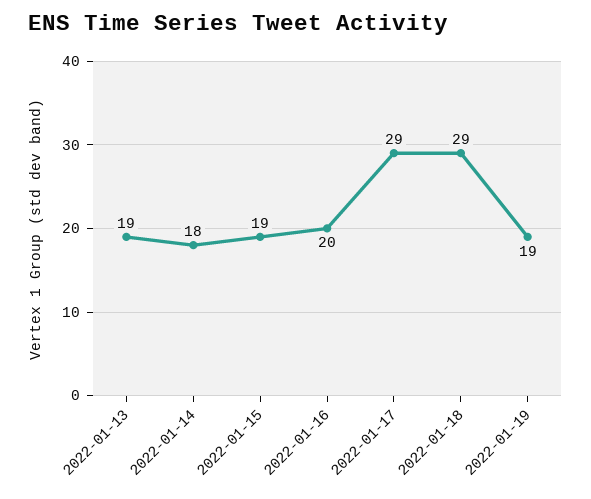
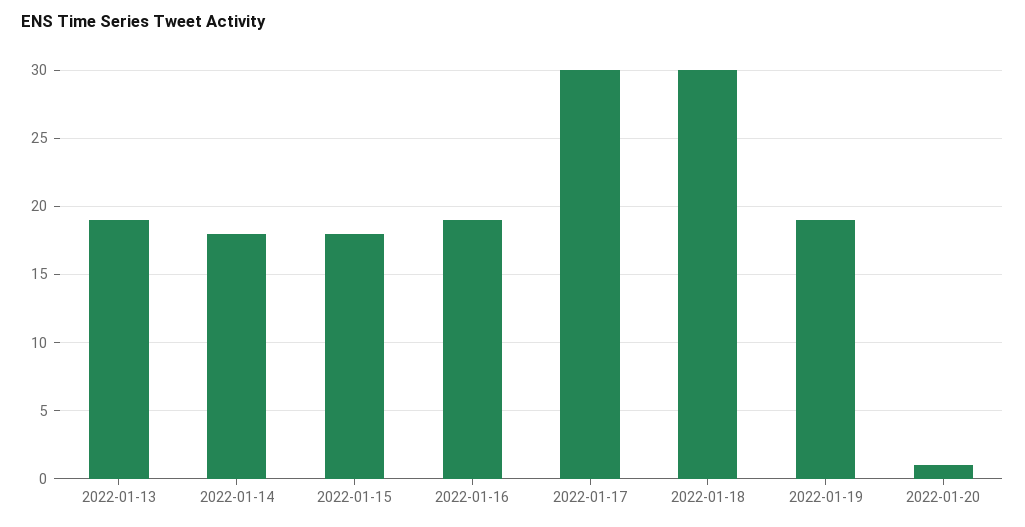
2022-01-15: 19 -> 18
2022-01-16: 20 -> 19
2022-01-17: 29 -> 30
2022-01-18: 29 -> 30
2022-01-20: none -> 1

